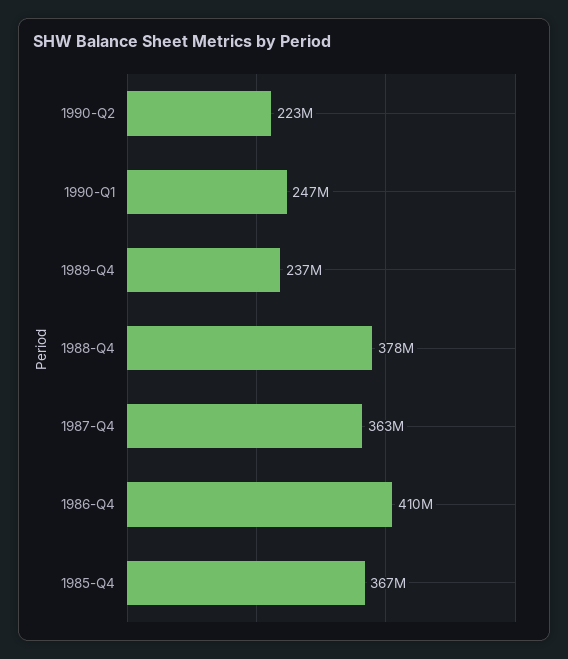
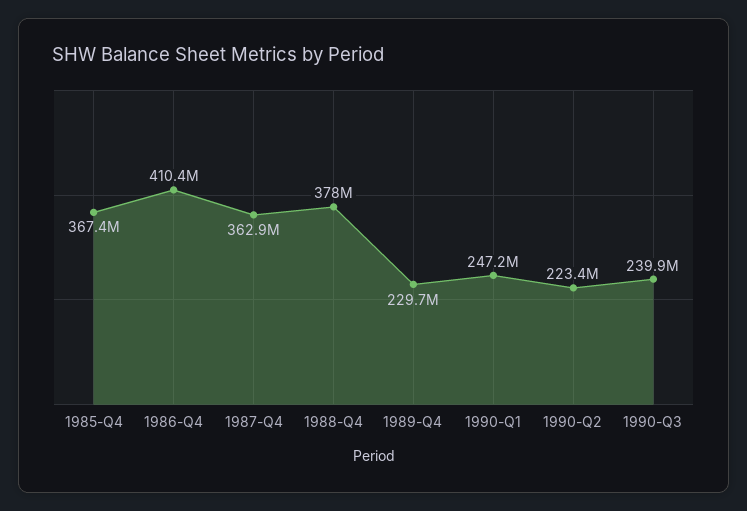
1989-Q4: 237000000 -> 229700000
1990-Q3: none -> 239900000

